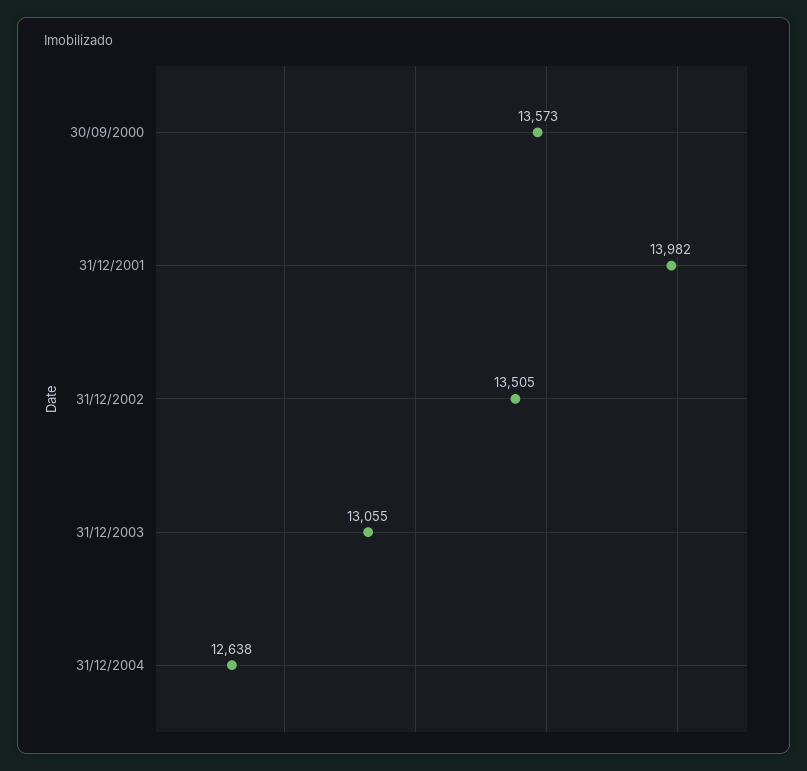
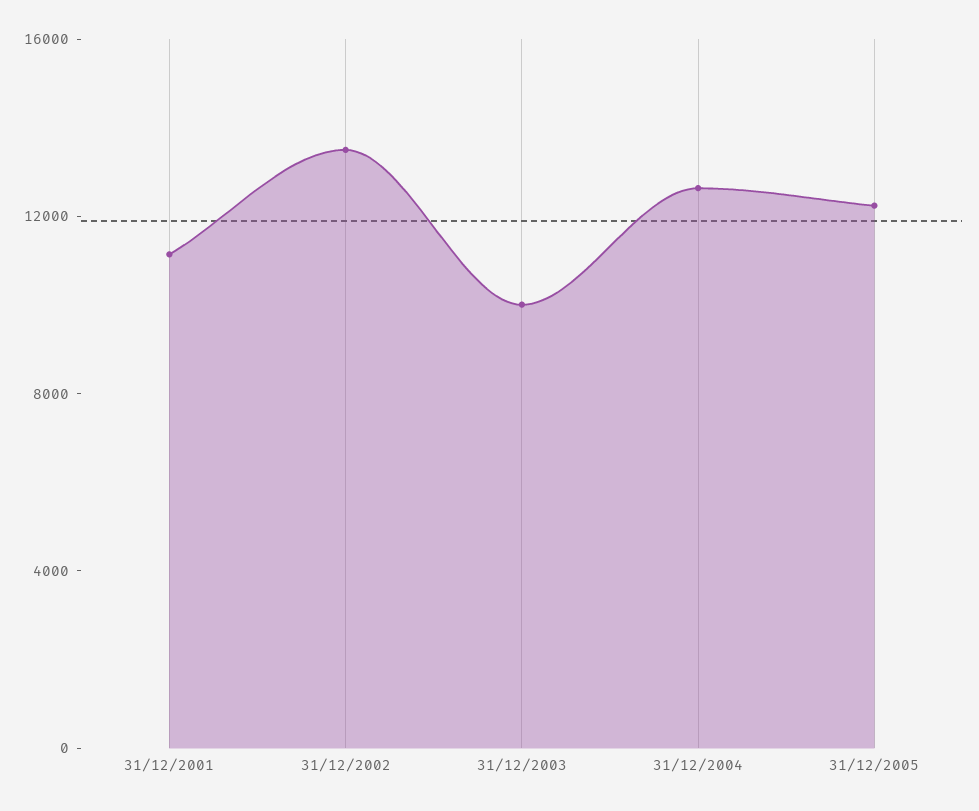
30/09/2000: 13573 -> none
31/12/2001: 13982 -> 11000
31/12/2003: 13055 -> 10000
31/12/2005: none -> 12000

